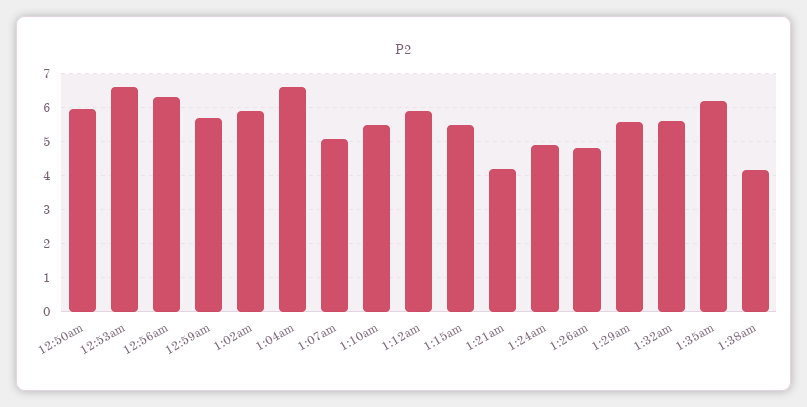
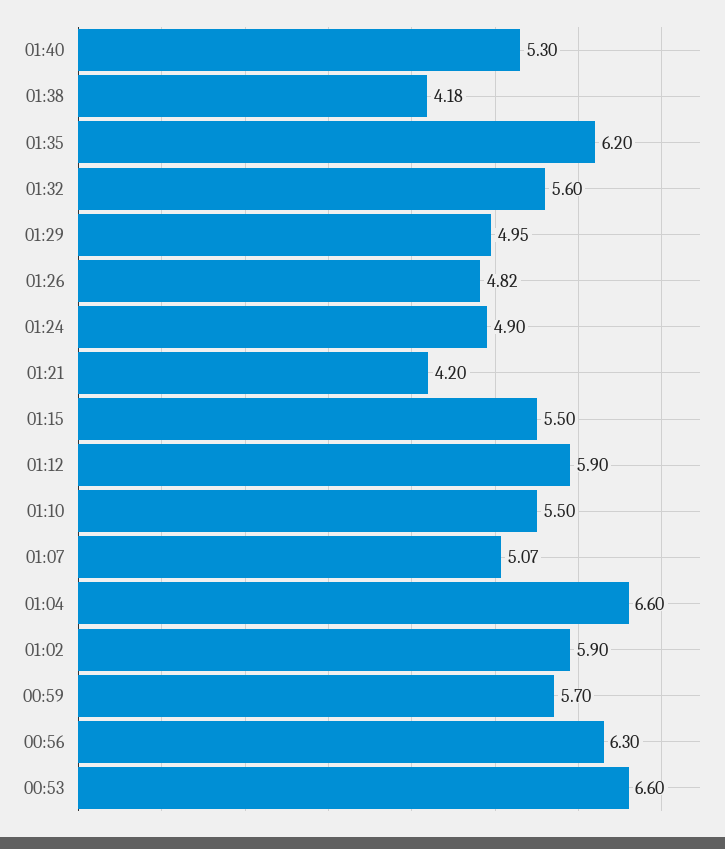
12:50am: 6 -> none
1:29am: 5.6 -> 4.95
01:40: none -> 5.3

